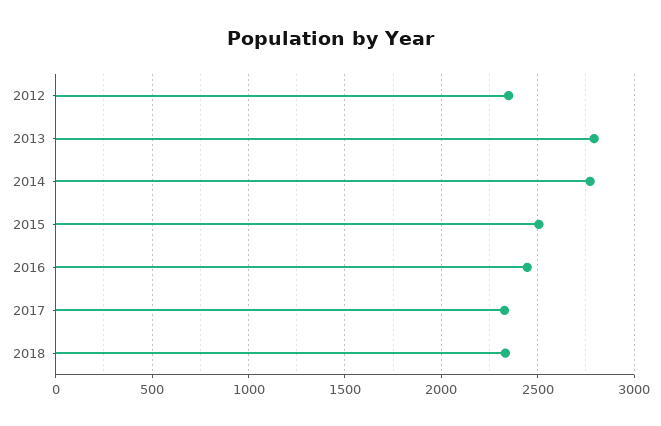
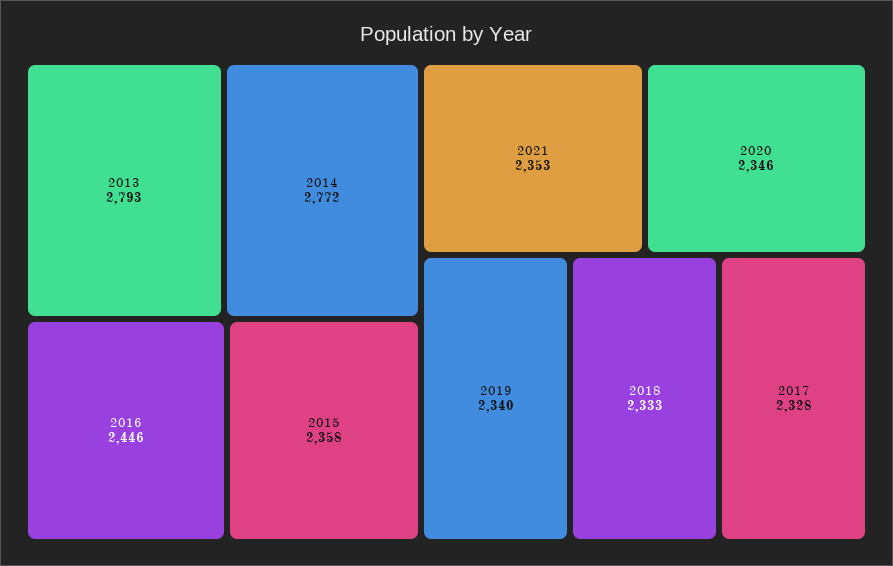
2012: 2350 -> none
2015: 2500 -> 2358
2021: none -> 2353
2020: none -> 2346
2019: none -> 2340

